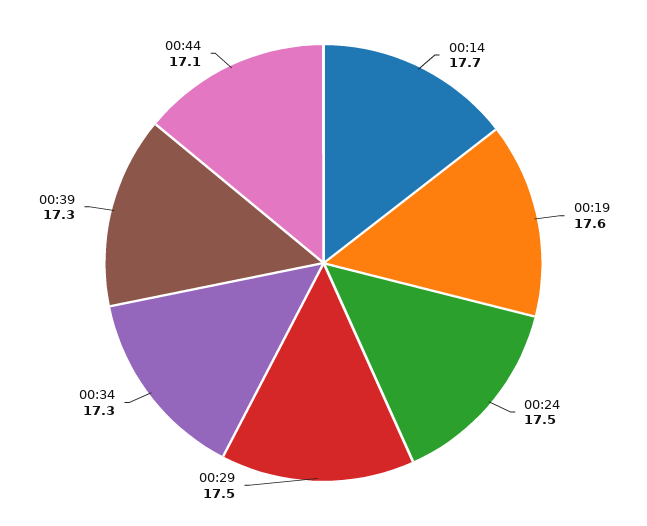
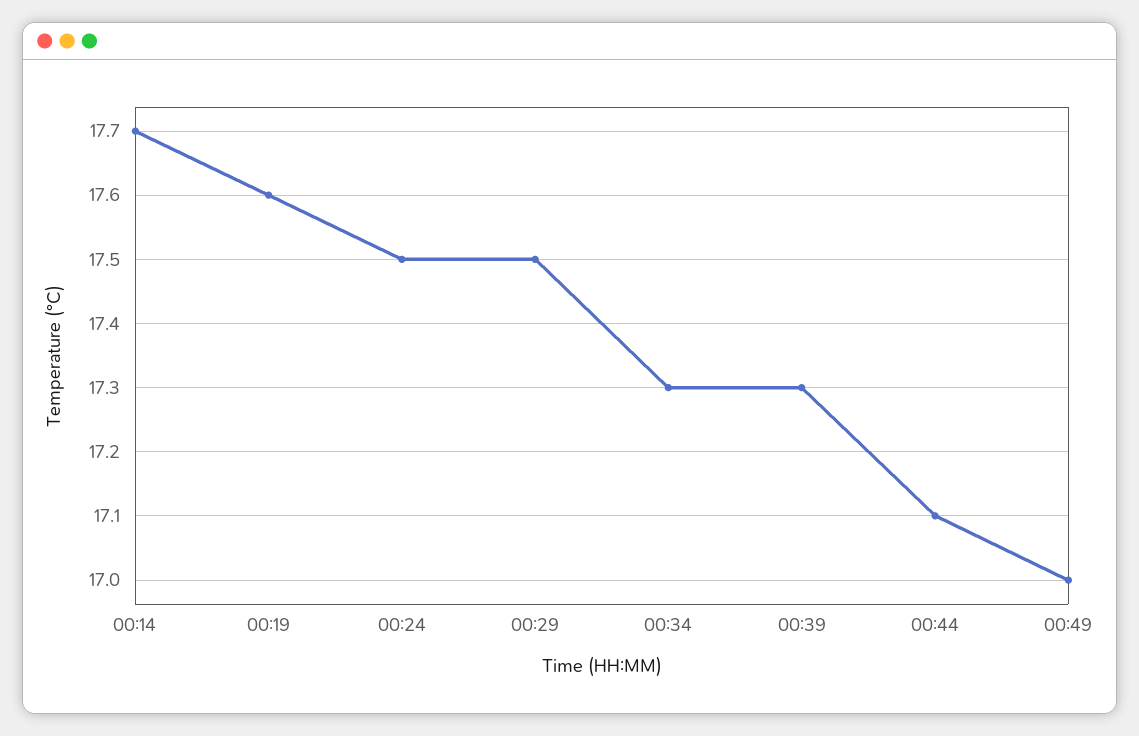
00:49: none -> 17

